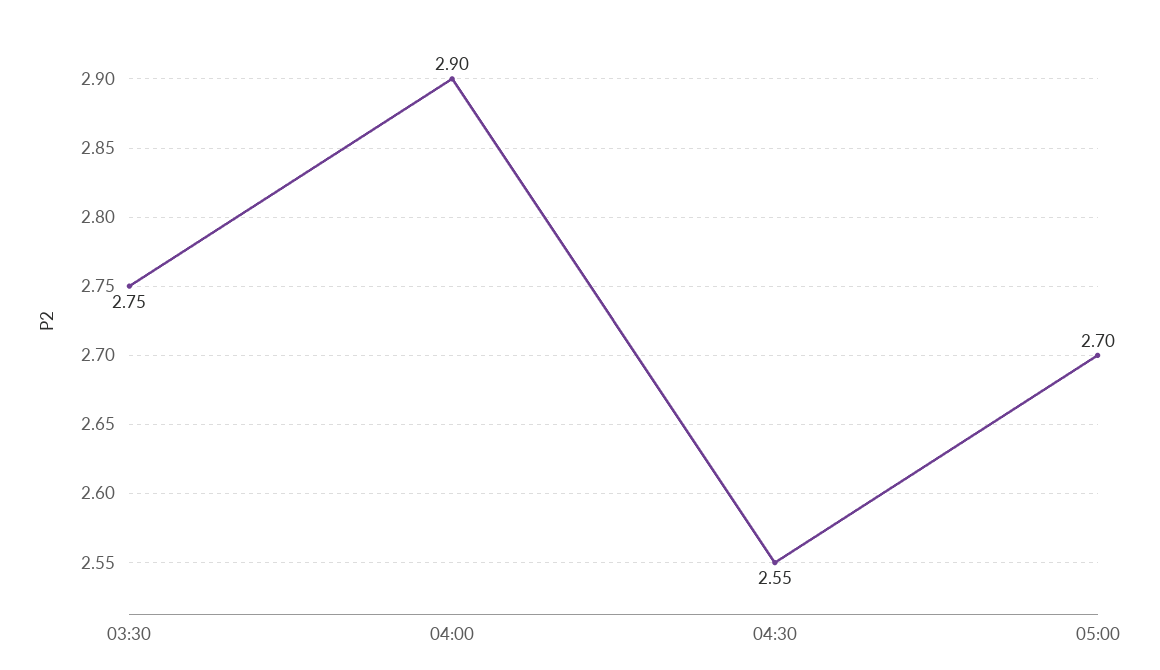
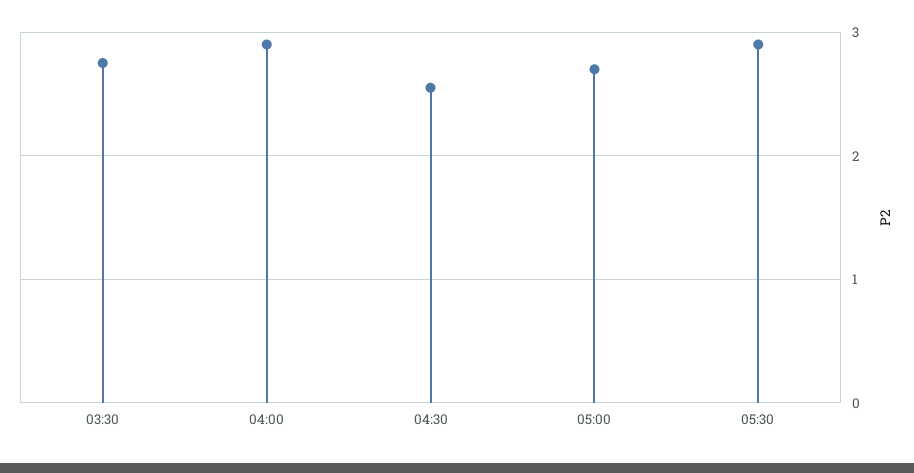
05:30: none -> 2.9

